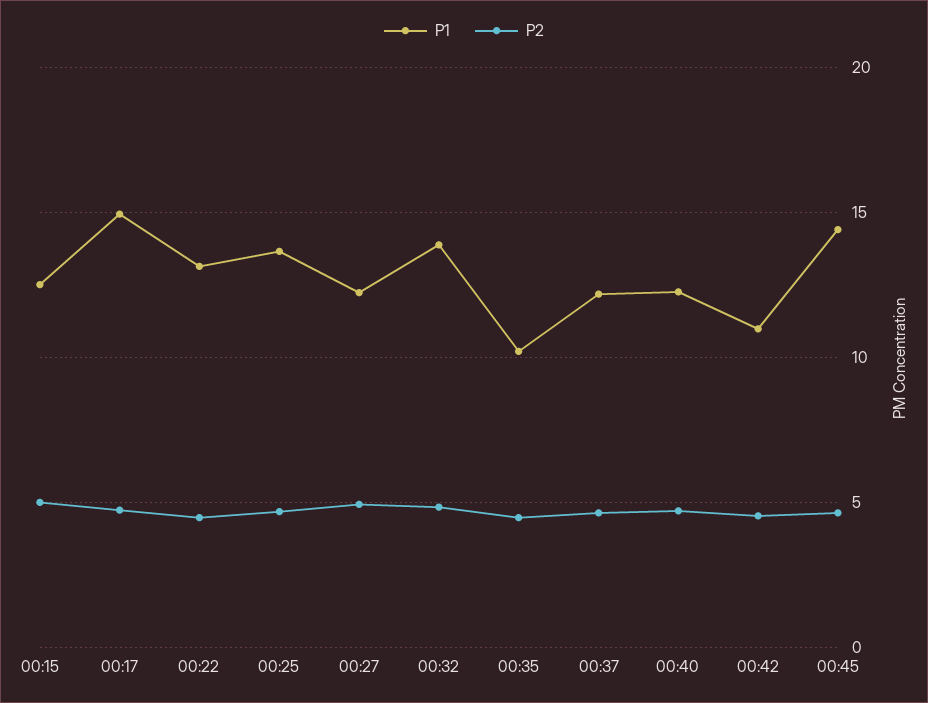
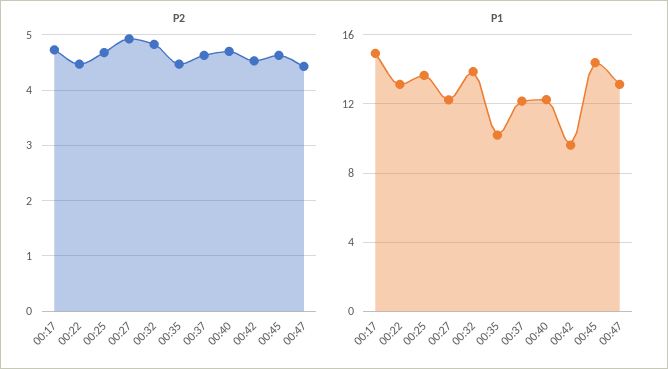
P1, 00:15: 12.5 -> none
P2, 00:15: 5 -> none
P1, 00:42: 11 -> 9.5
P2, 00:47: none -> 4.4
P1, 00:47: none -> 13

